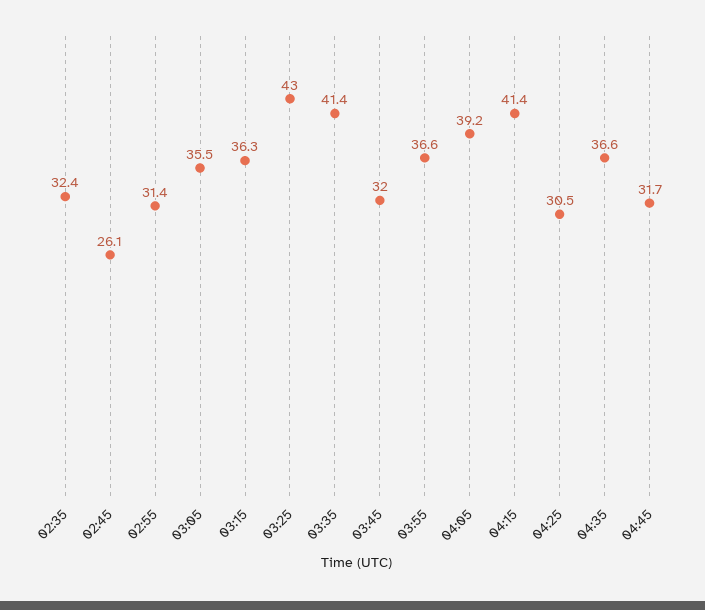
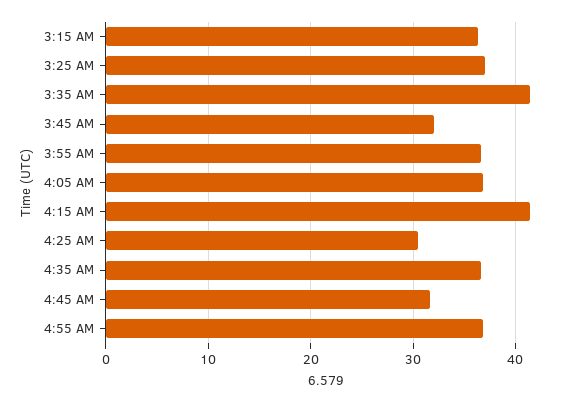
02:35: 32.4 -> none
02:45: 26.1 -> none
02:55: 31.4 -> none
03:05: 35.5 -> none
03:25: 43 -> 37
04:05: 39.2 -> 37
4:55 AM: none -> 37

